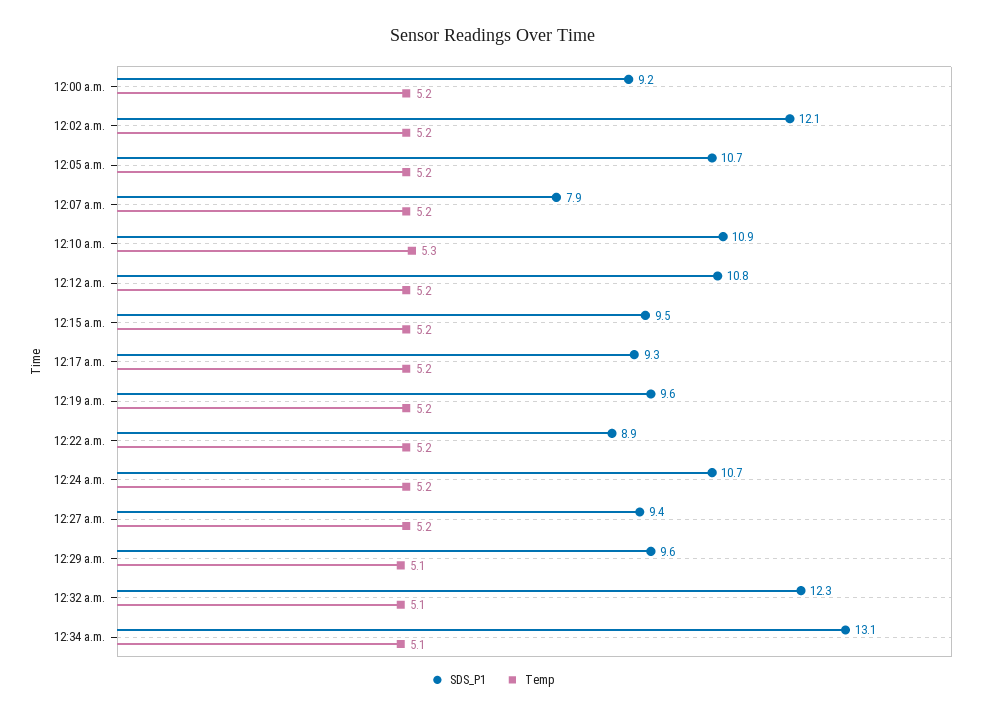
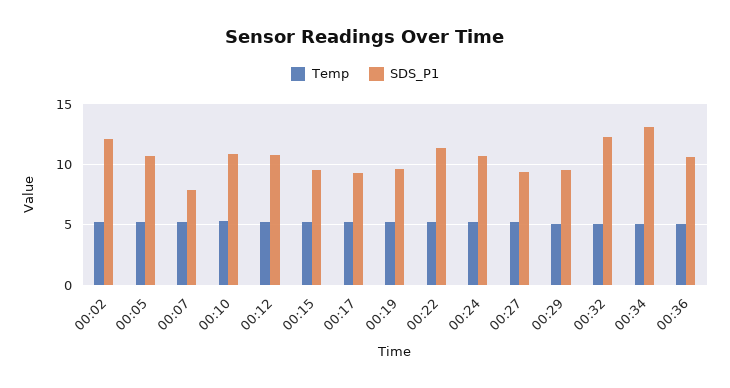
SDS_P1, 12:00 a.m.: 9.2 -> none
Temp, 12:00 a.m.: 5.2 -> none
SDS_P1, 12:22 a.m.: 8.9 -> 11.5
Temp, 00:36: none -> 5
SDS_P1, 00:36: none -> 10.5

